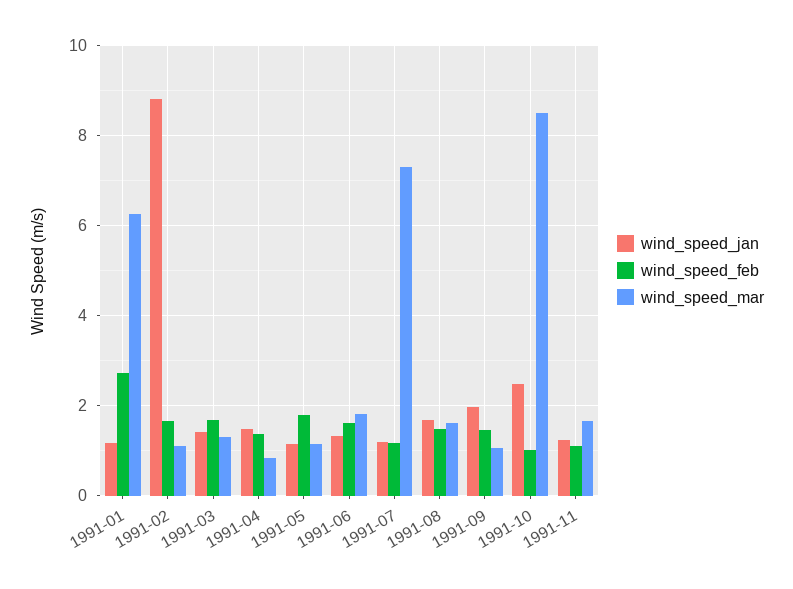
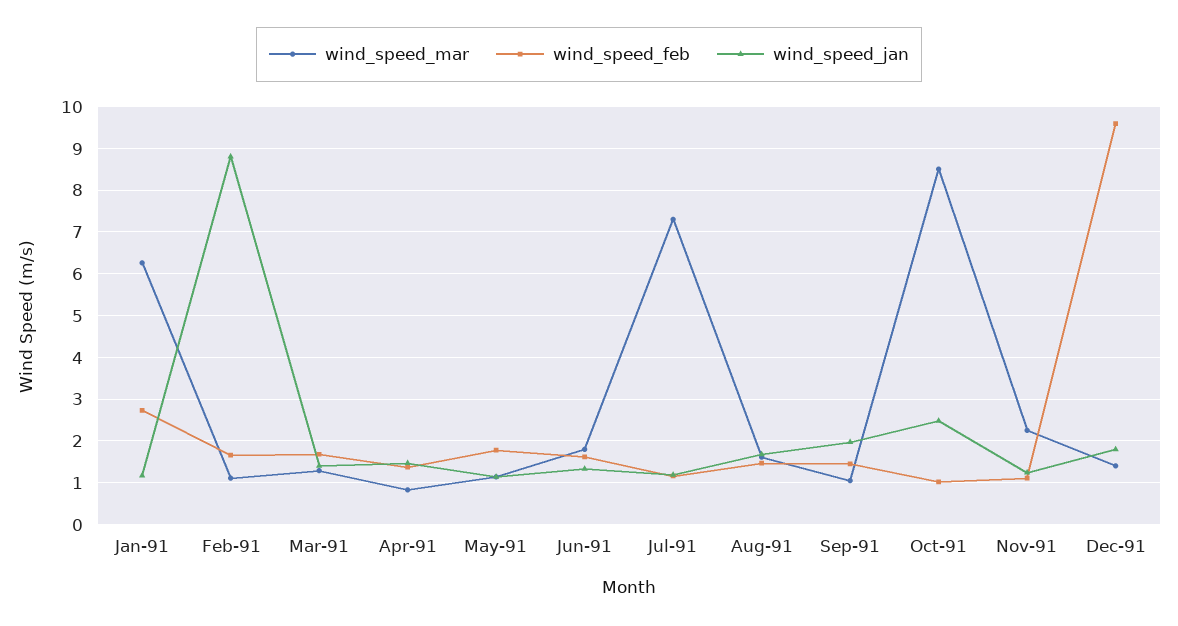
wind_speed_mar, 1991-11: 1.6 -> 2.2
wind_speed_mar, Dec-91: none -> 1.4
wind_speed_feb, Dec-91: none -> 9.6
wind_speed_jan, Dec-91: none -> 1.8

